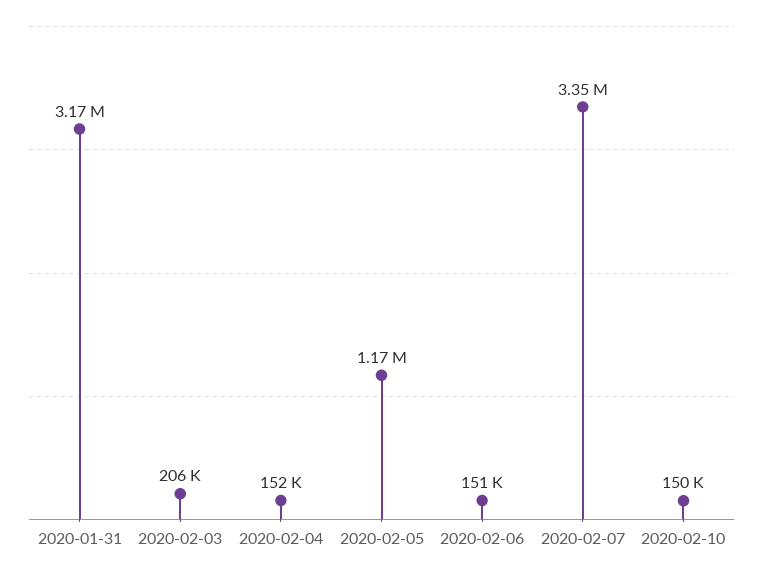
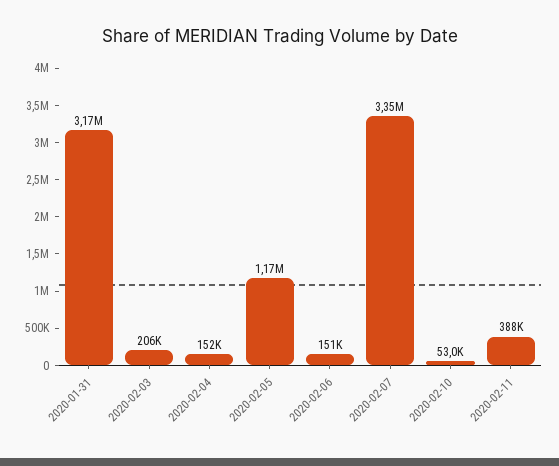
2020-02-10: 150000 -> 53000
2020-02-11: none -> 388000

